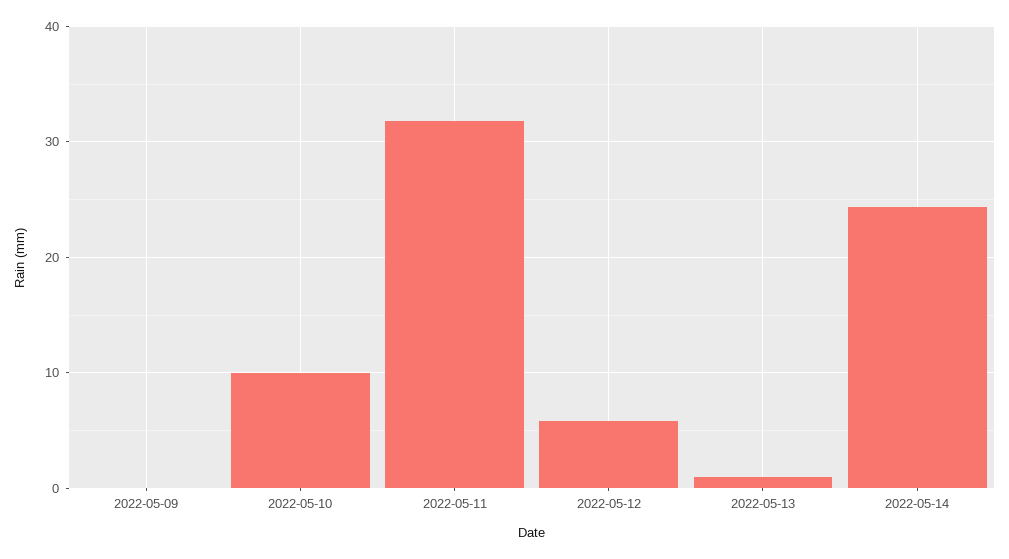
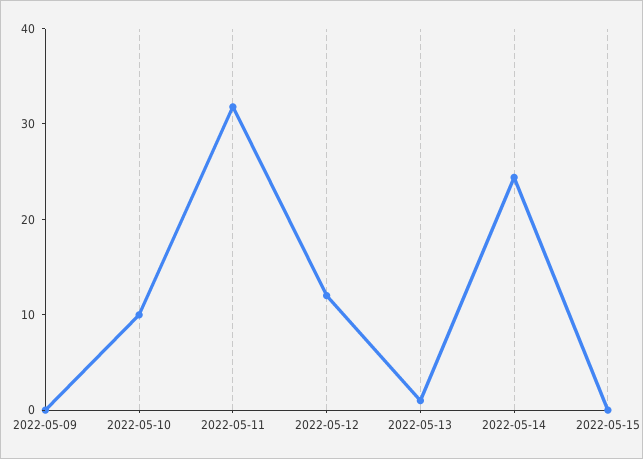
2022-05-12: 6 -> 12
2022-05-15: none -> 0

